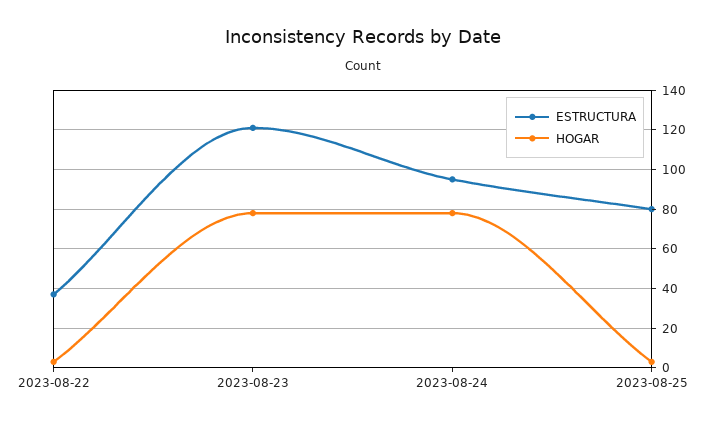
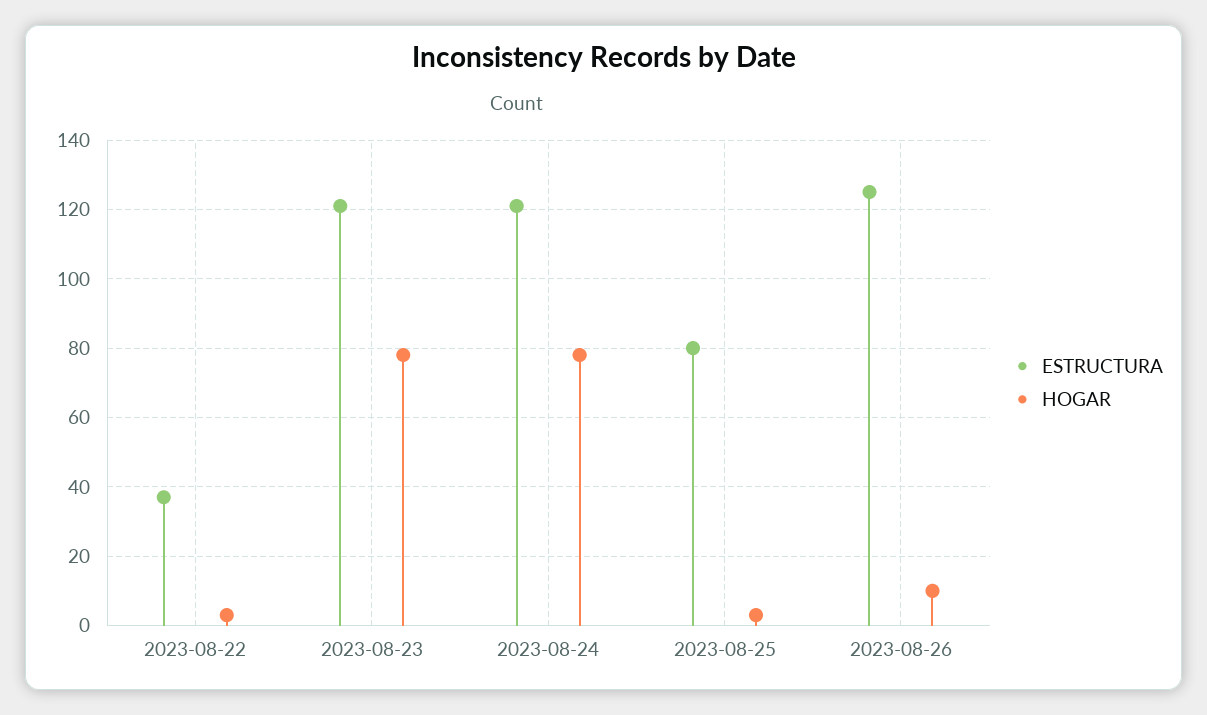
ESTRUCTURA, 2023-08-24: 95 -> 120
ESTRUCTURA, 2023-08-26: none -> 125
HOGAR, 2023-08-26: none -> 10

